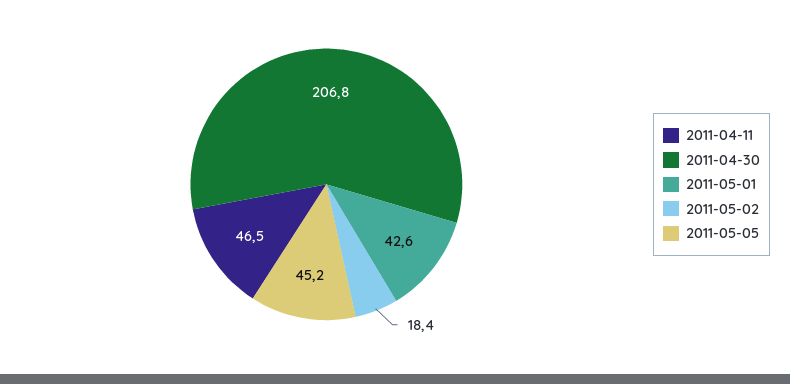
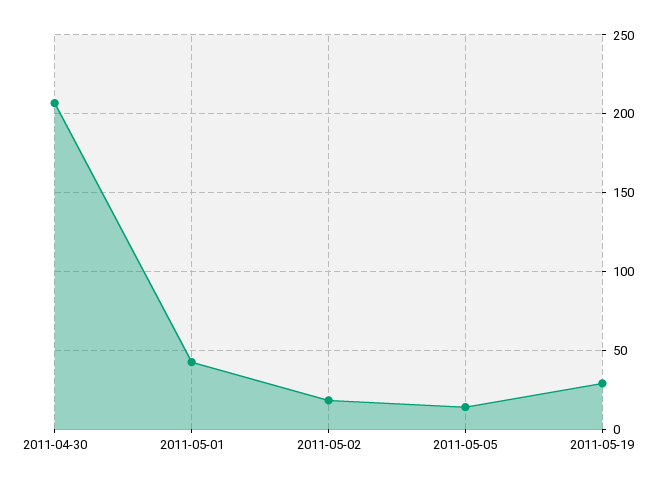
2011-04-11: 46.5 -> none
2011-05-05: 45.2 -> 15
2011-05-19: none -> 30

